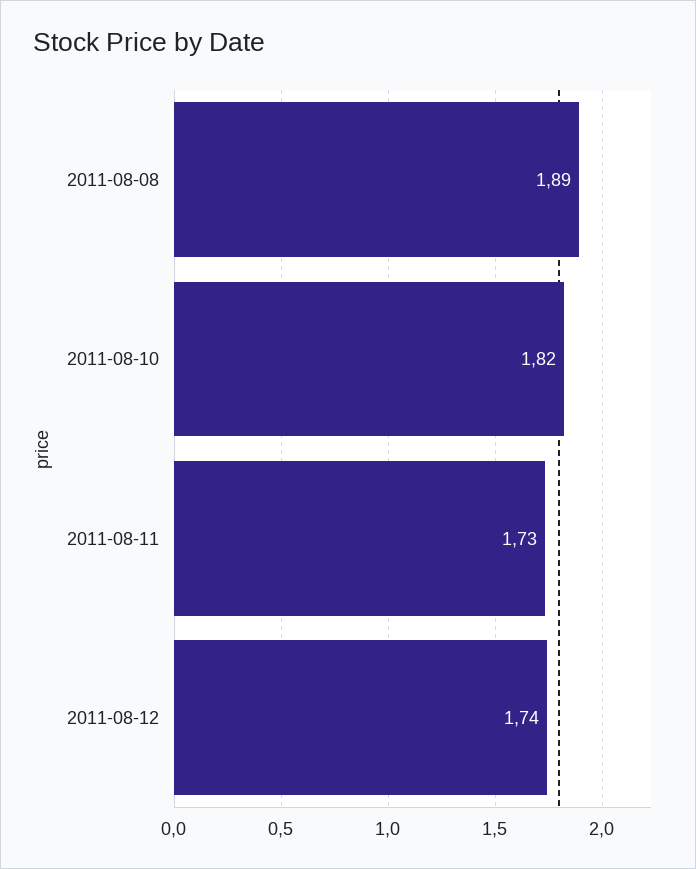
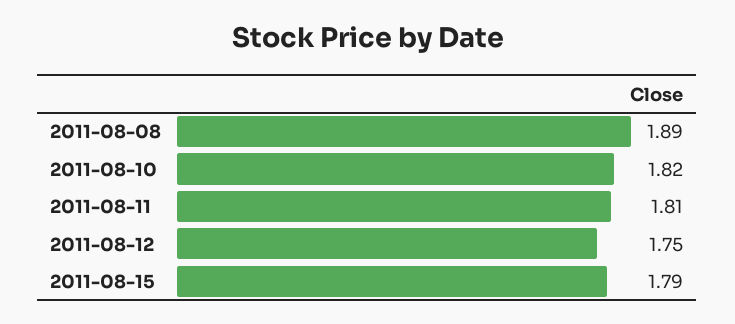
2011-08-11: 1.73 -> 1.81
2011-08-12: 1.74 -> 1.75
2011-08-15: none -> 1.79

